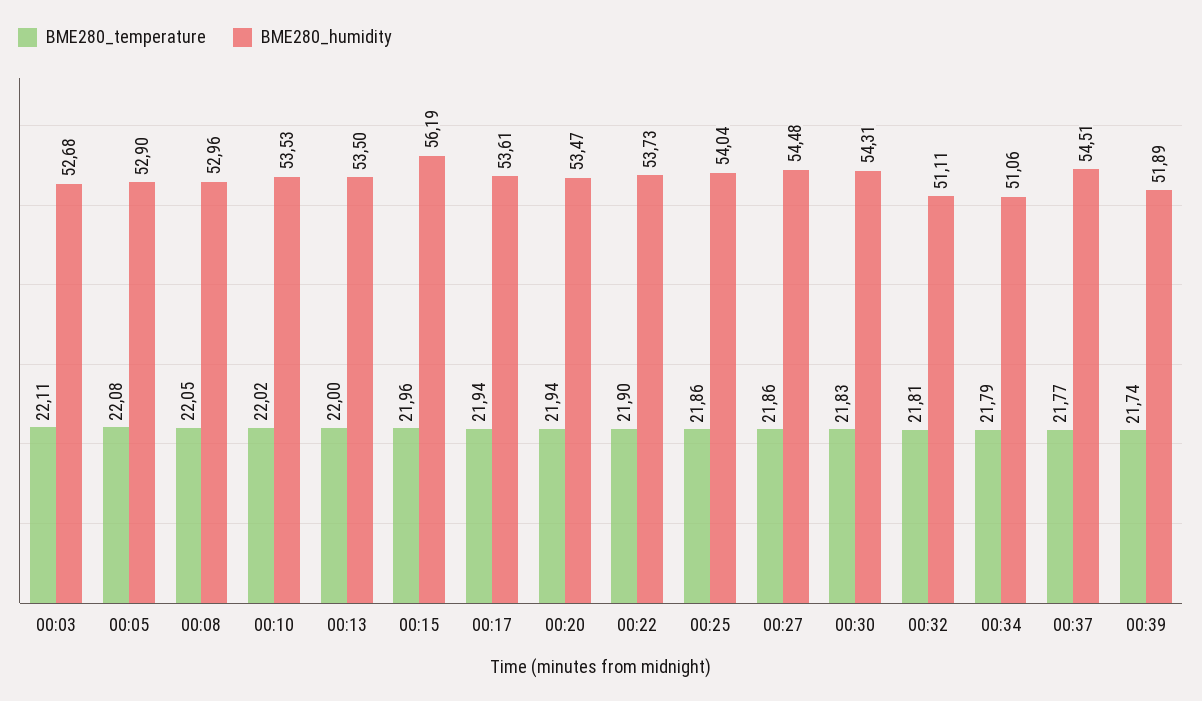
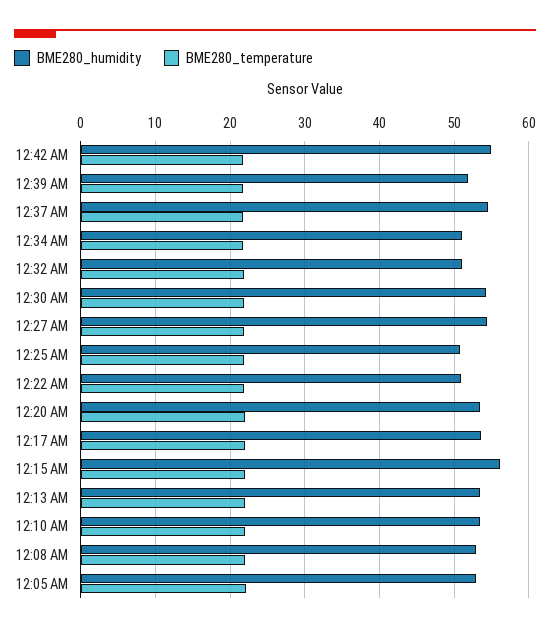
BME280_temperature, 00:03: 22.11 -> none
BME280_humidity, 00:03: 52.68 -> none
BME280_humidity, 00:22: 53.73 -> 51
BME280_humidity, 00:25: 54.04 -> 51
BME280_humidity, 12:42 AM: none -> 55
BME280_temperature, 12:42 AM: none -> 22

